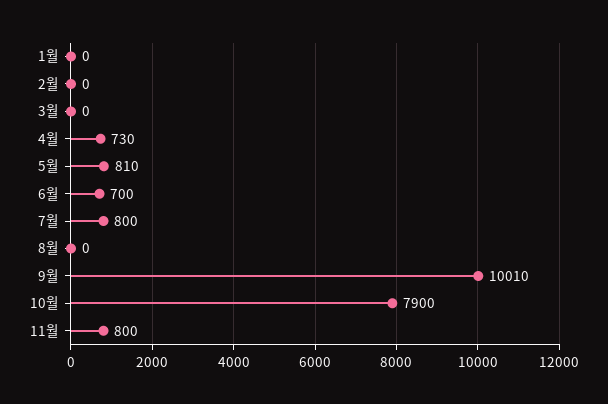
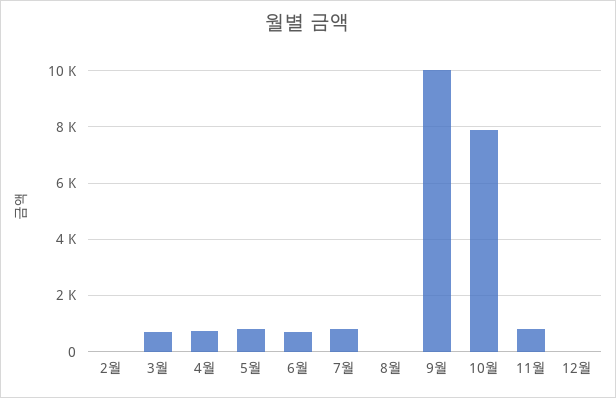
1월: 0 -> none
3월: 0 -> 750
12월: none -> 0

